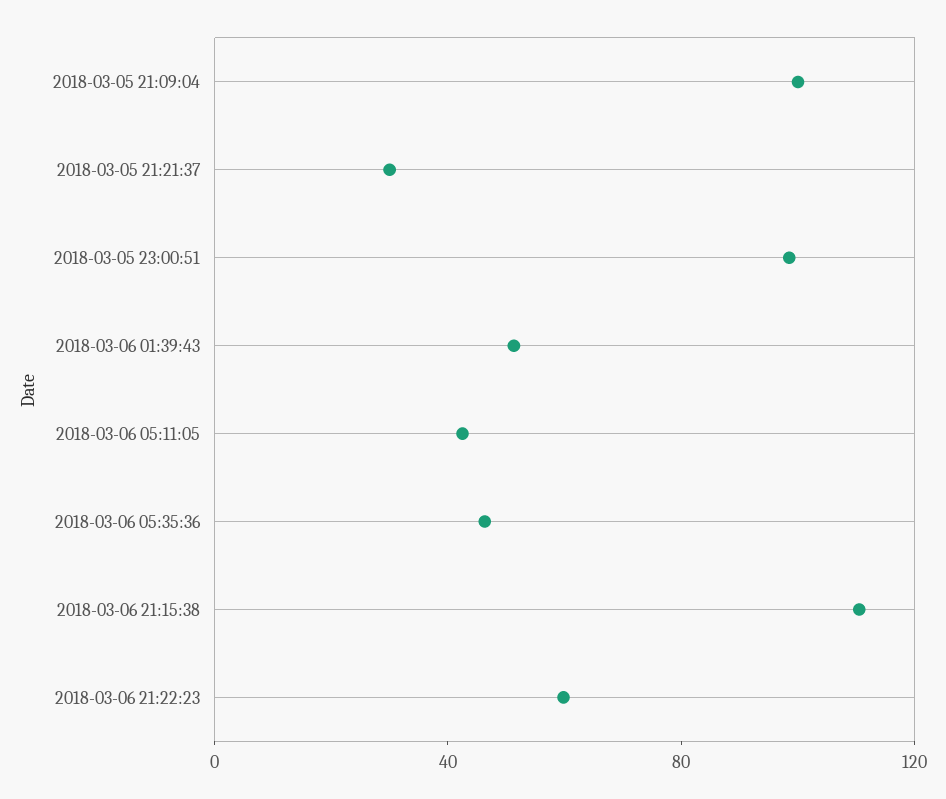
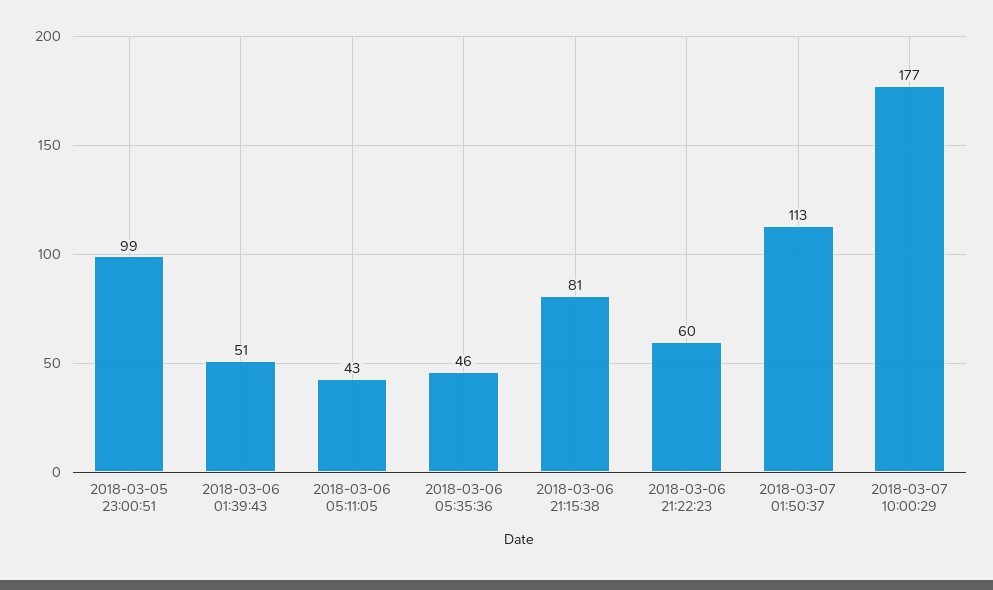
2018-03-05 21:09:04: 100 -> none
2018-03-05 21:21:37: 30 -> none
2018-03-06 21:15:38: 110 -> 81
2018-03-07 01:50:37: none -> 113
2018-03-07 10:00:29: none -> 177

